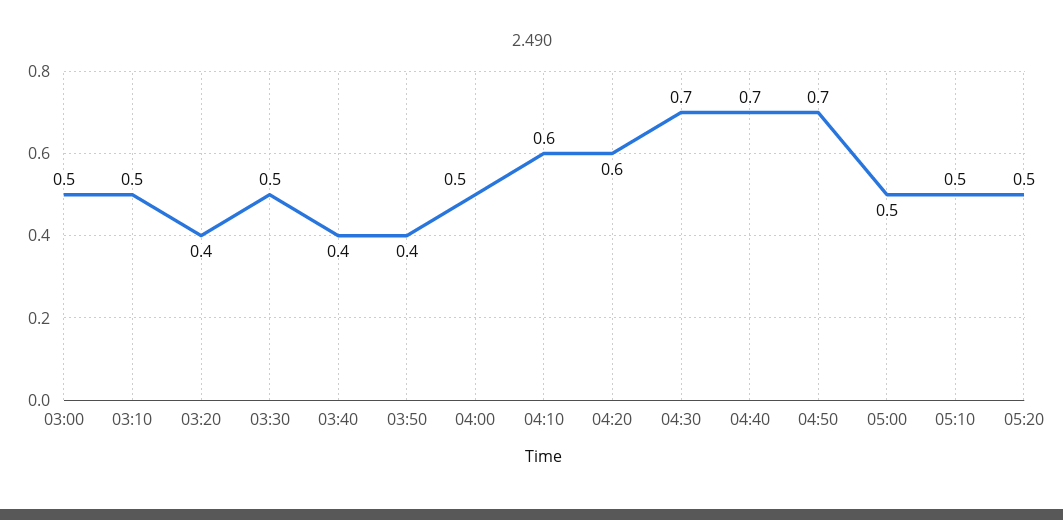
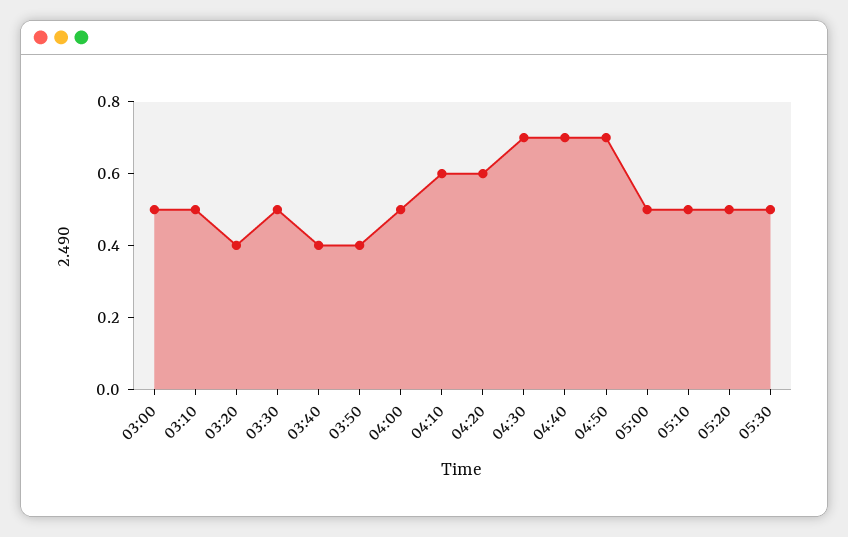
05:30: none -> 0.5

